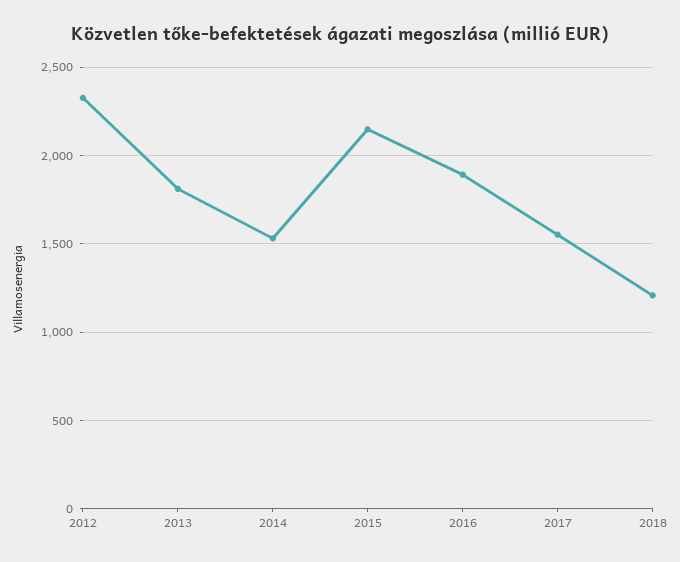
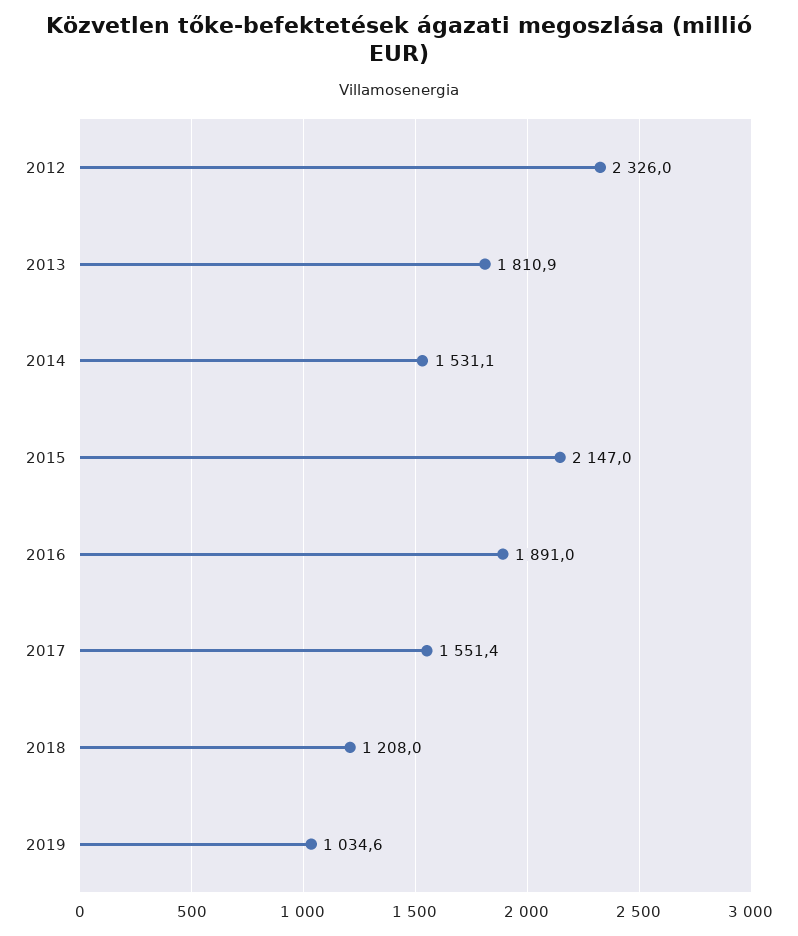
2019: none -> 1034.6

